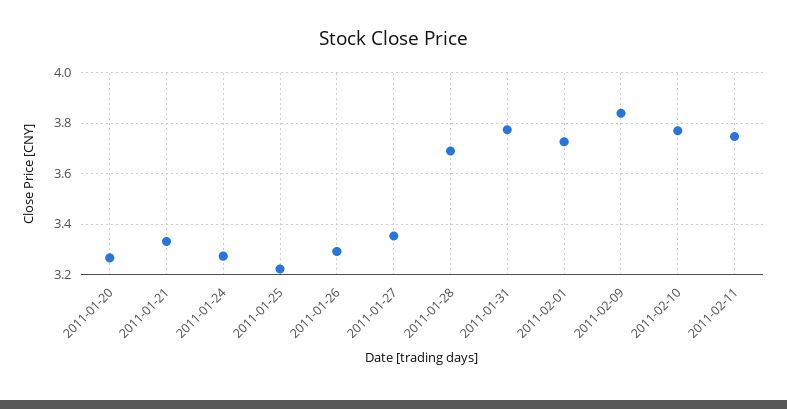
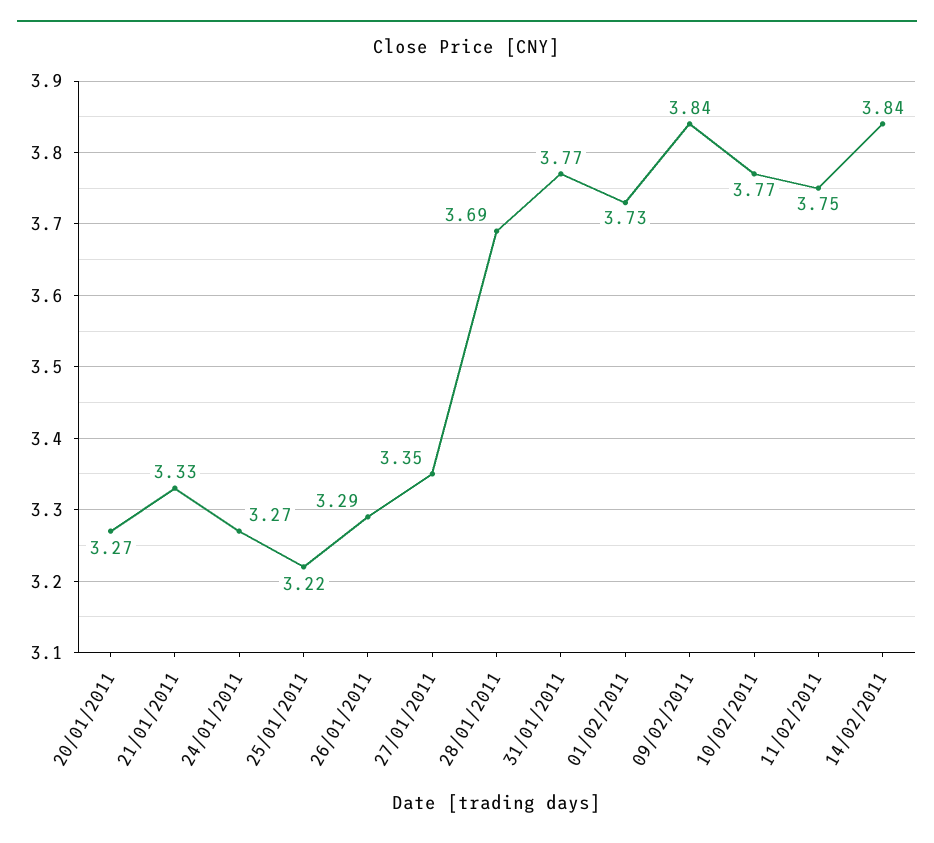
14/02/2011: none -> 3.84

